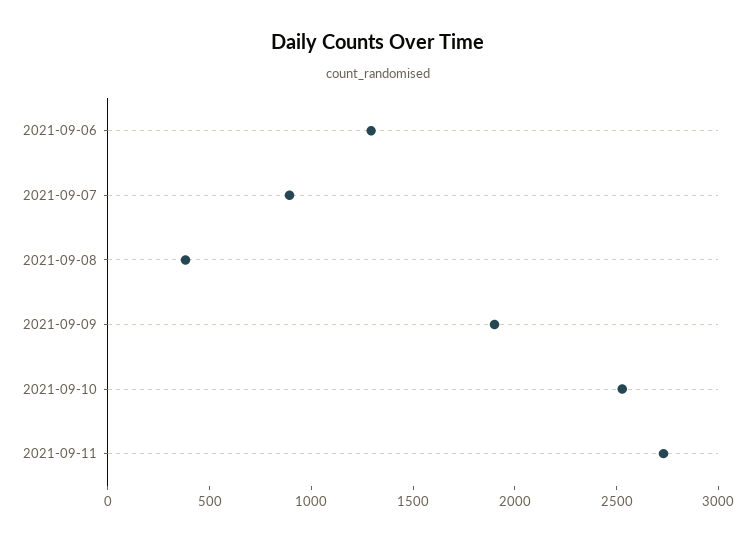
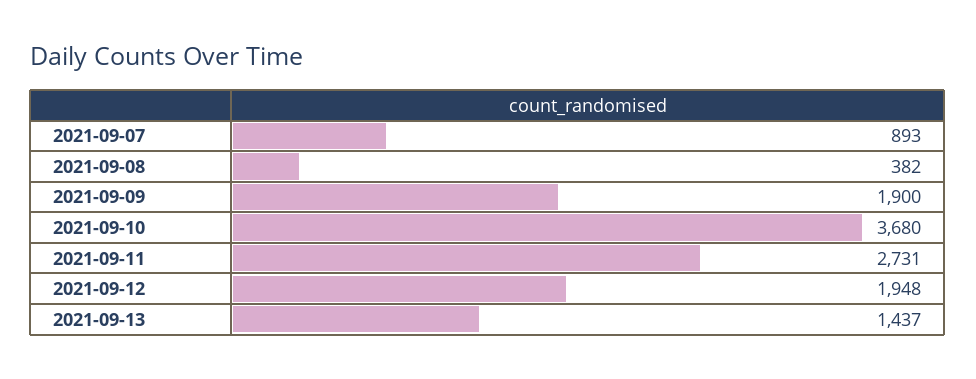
2021-09-06: 1300 -> none
2021-09-10: 2500 -> 3680
2021-09-12: none -> 1948
2021-09-13: none -> 1437

